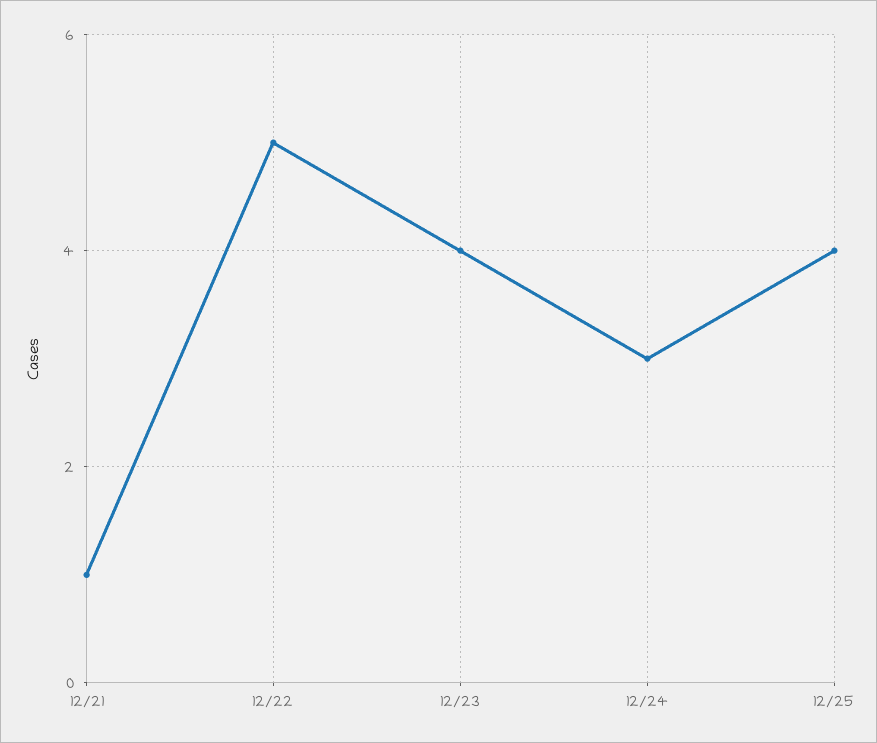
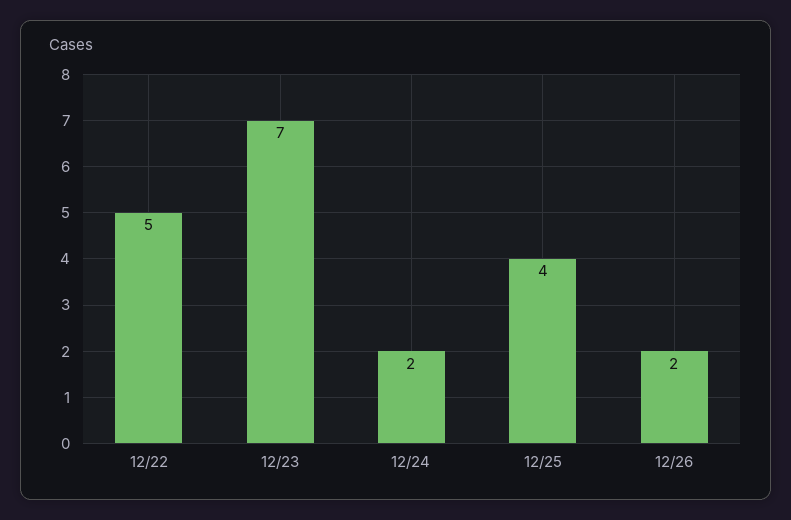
12/21: 1 -> none
12/23: 4 -> 7
12/24: 3 -> 2
12/26: none -> 2

